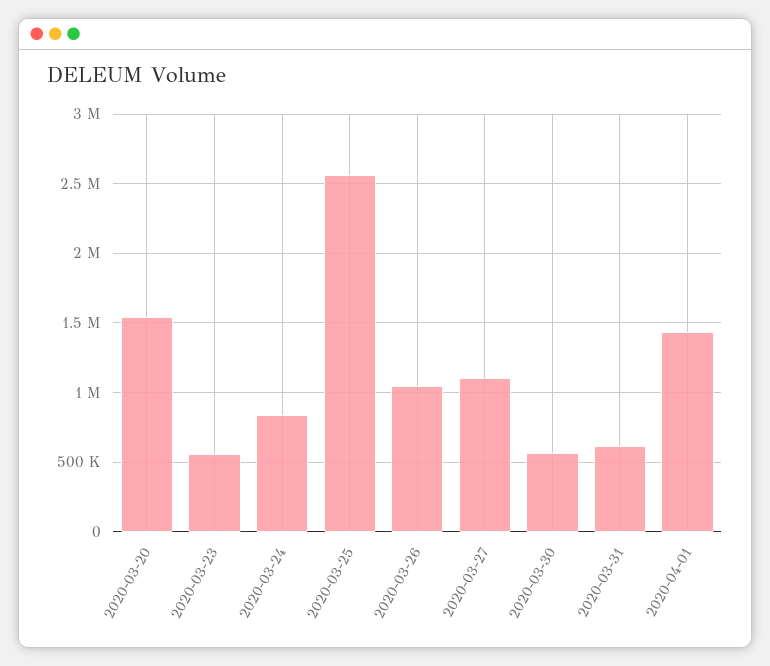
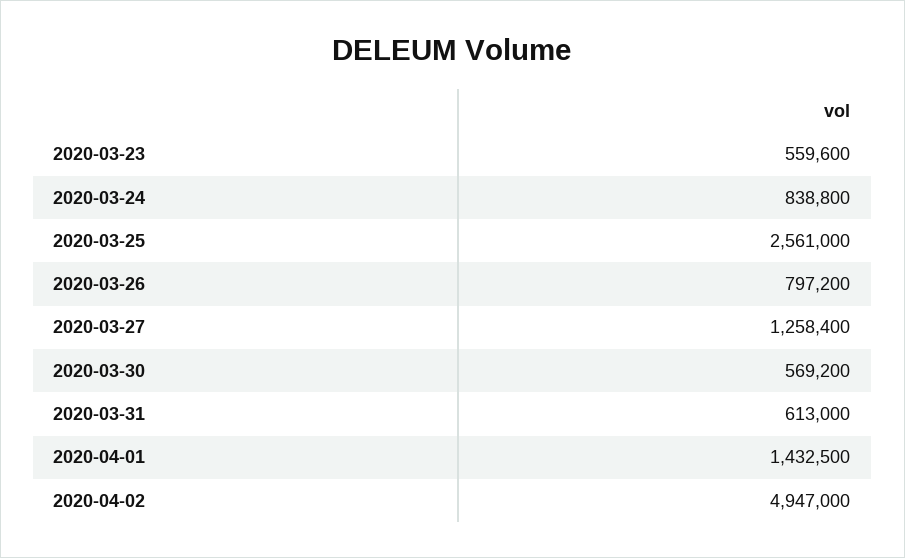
2020-03-20: 1550000 -> none
2020-03-26: 1050000 -> 797200
2020-03-27: 1100000 -> 1258400
2020-04-02: none -> 4947000

